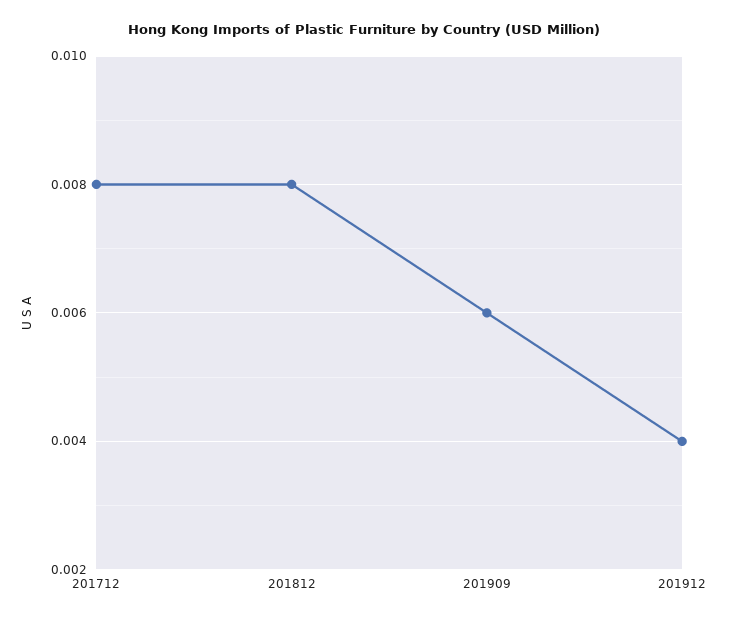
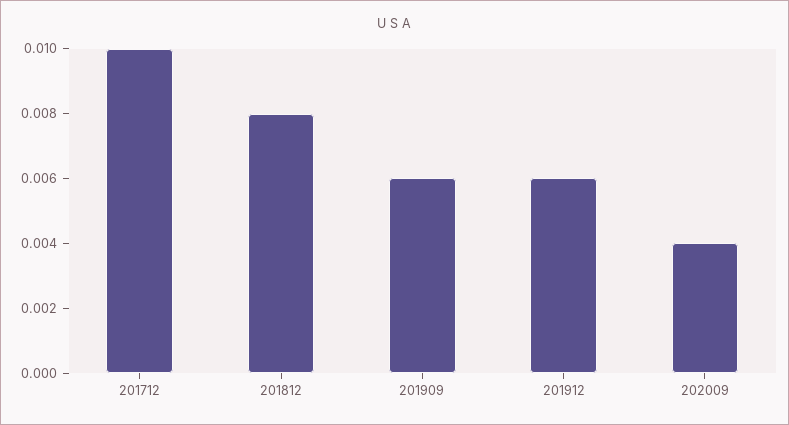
201712: 0.008 -> 0.01
201912: 0.004 -> 0.006
202009: none -> 0.004

